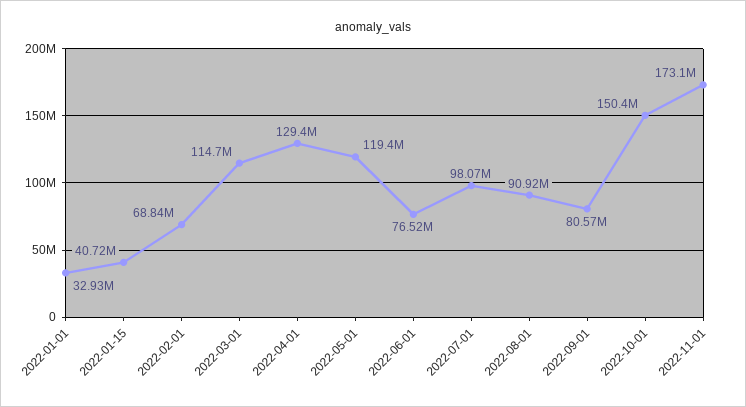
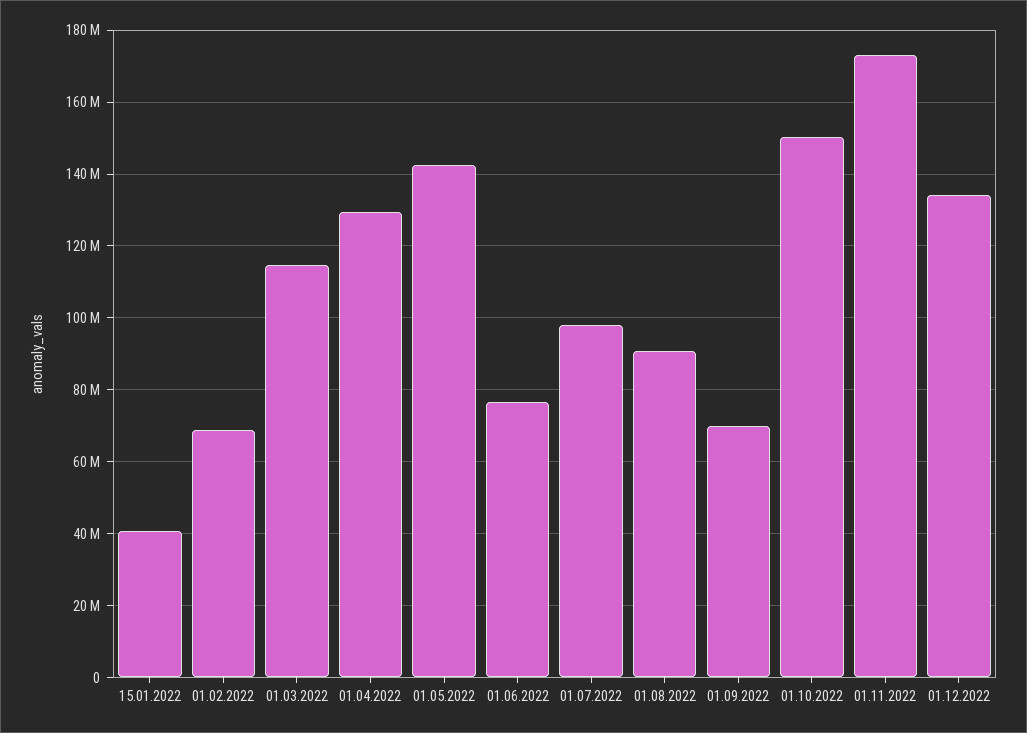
2022-01-01: 32930000 -> none
2022-05-01: 119400000 -> 142000000
2022-09-01: 80570000 -> 70000000
01.12.2022: none -> 134000000

